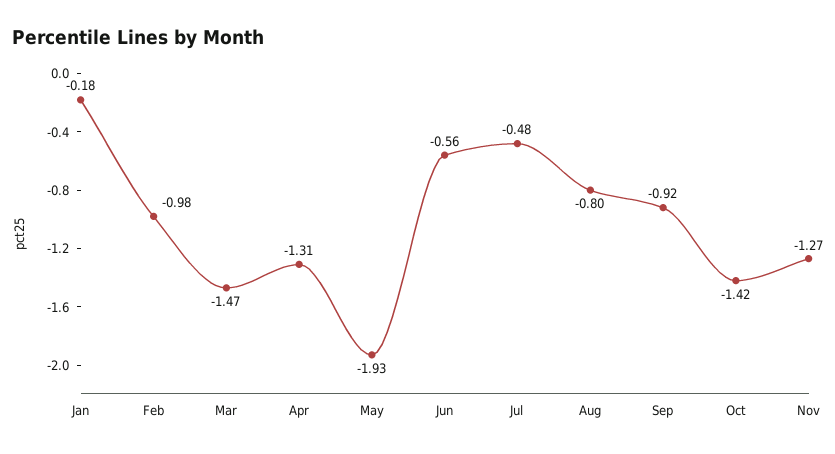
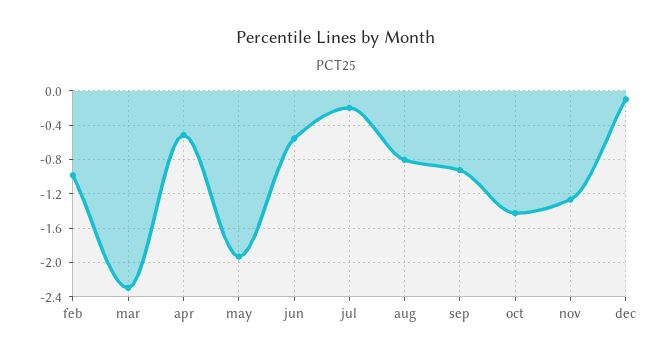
Jan: -0.18 -> none
Mar: -1.47 -> -2.3
Apr: -1.31 -> -0.5
Jul: -0.48 -> -0.2
dec: none -> -0.1

